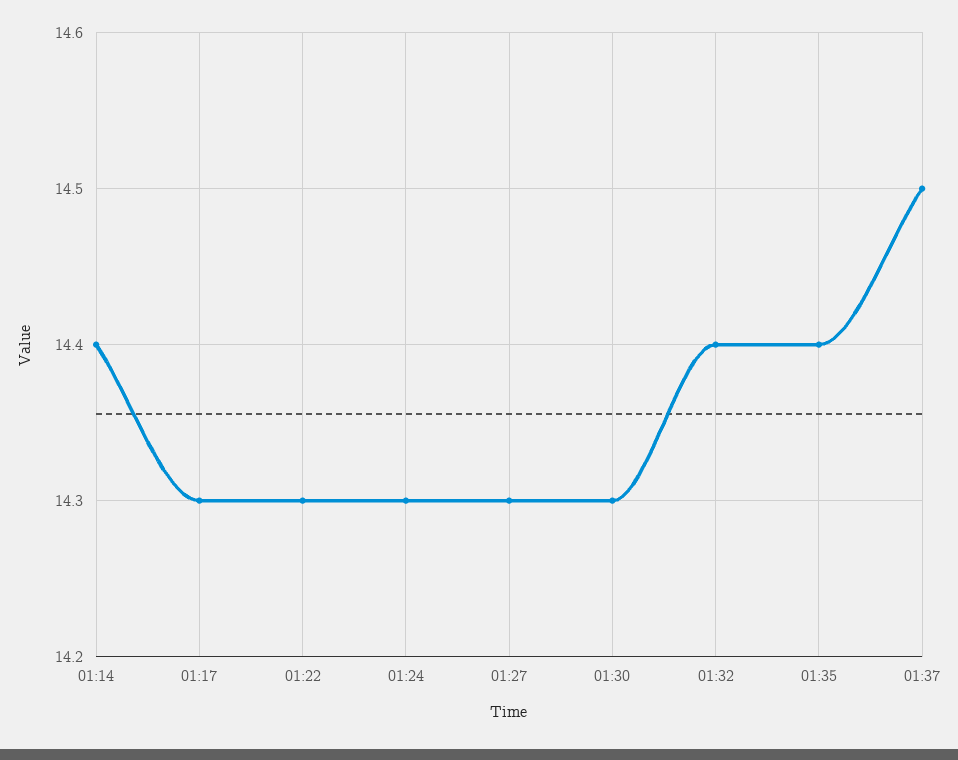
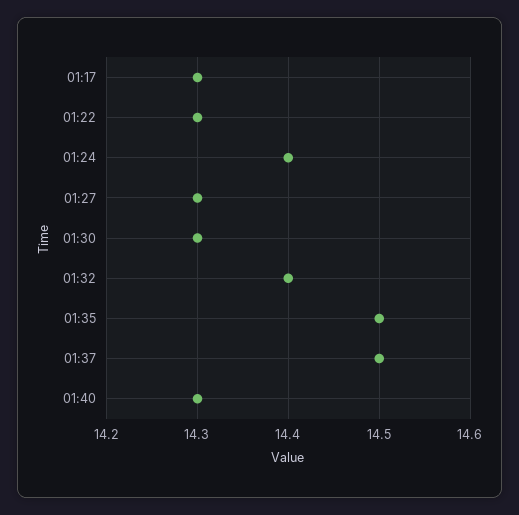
01:14: 14.4 -> none
01:24: 14.3 -> 14.4
01:35: 14.4 -> 14.5
01:40: none -> 14.3

